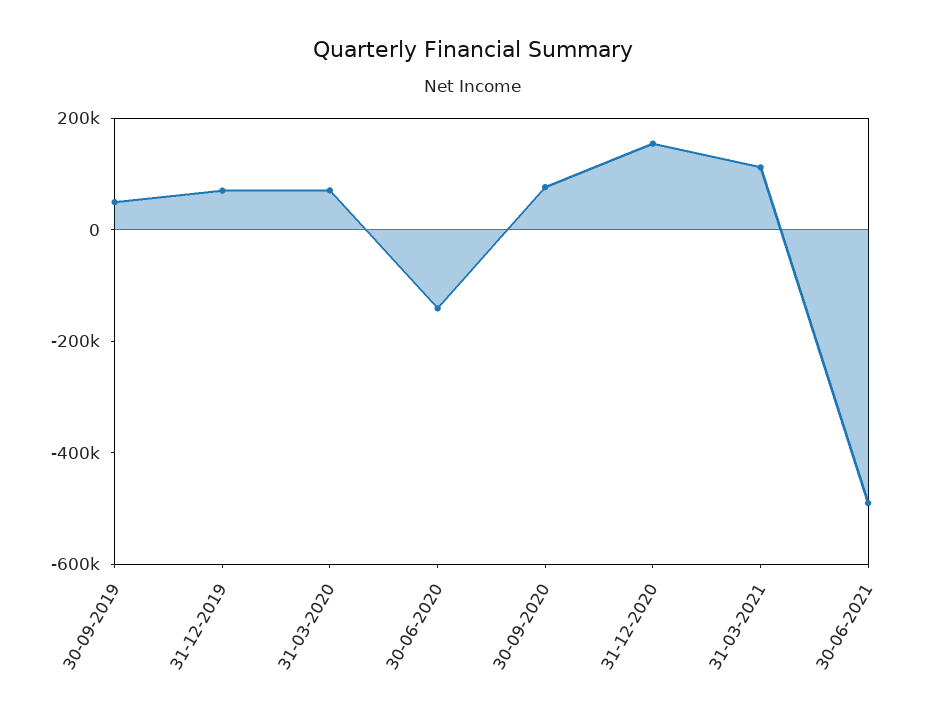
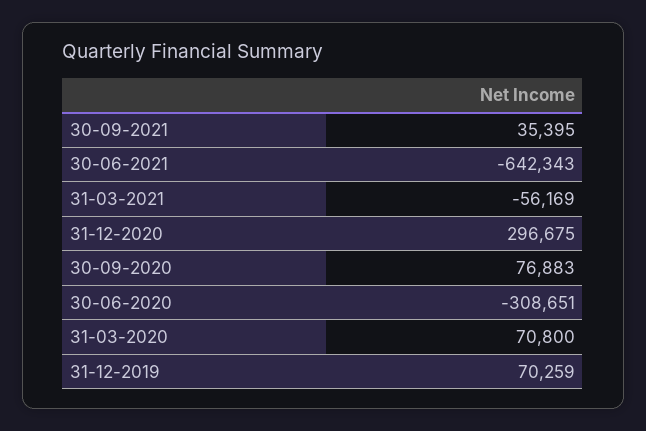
30-09-2019: 50000 -> none
30-06-2020: -150000 -> -308651
31-12-2020: 150000 -> 296675
31-03-2021: 100000 -> -56169
30-06-2021: -500000 -> -642343
30-09-2021: none -> 35395

